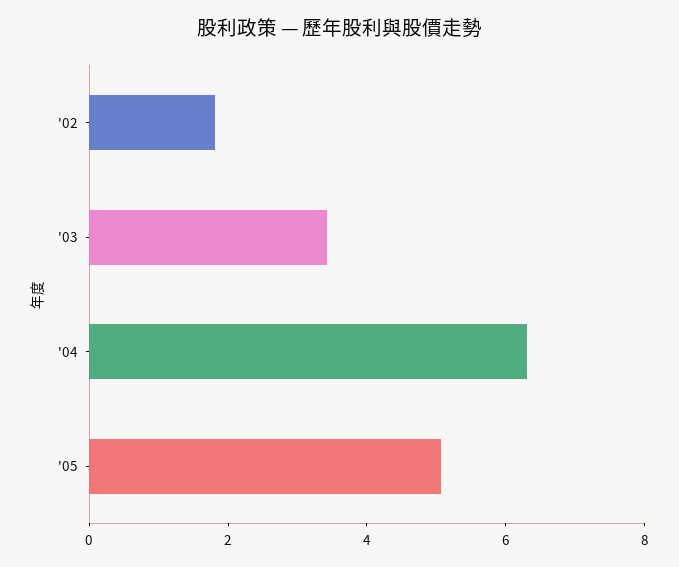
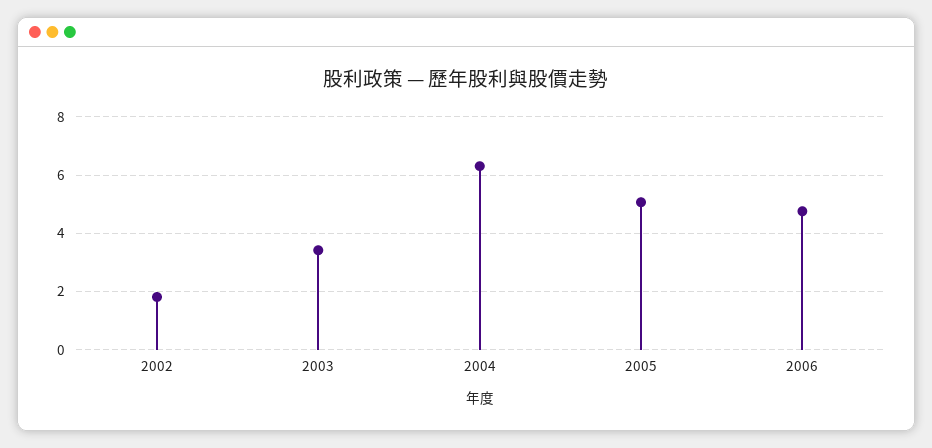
2006: none -> 4.75

